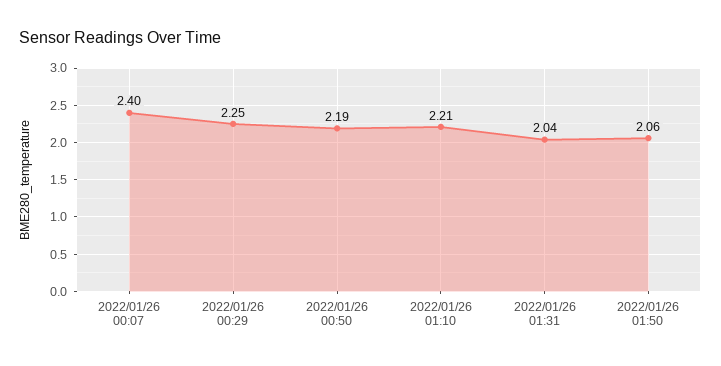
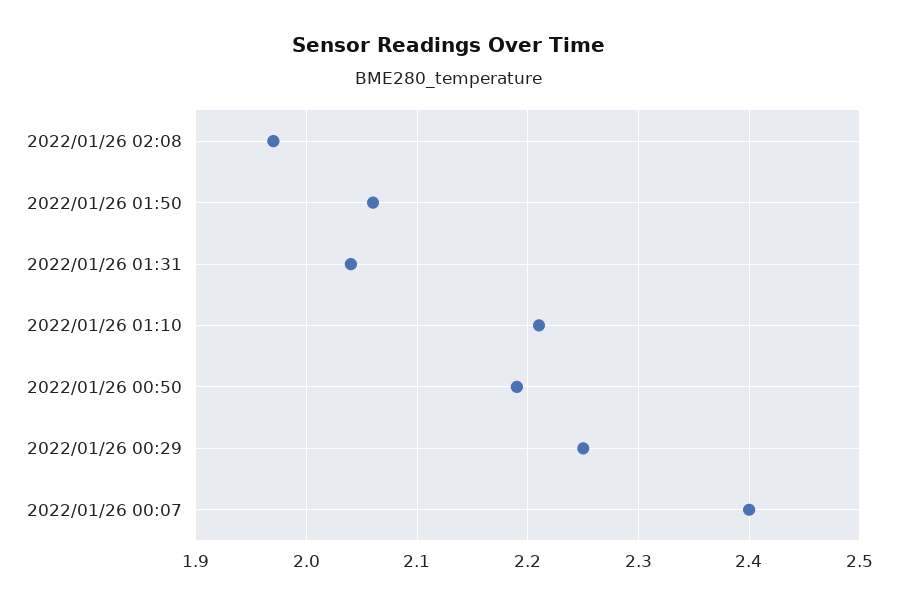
2022/01/26 02:08: none -> 1.97

